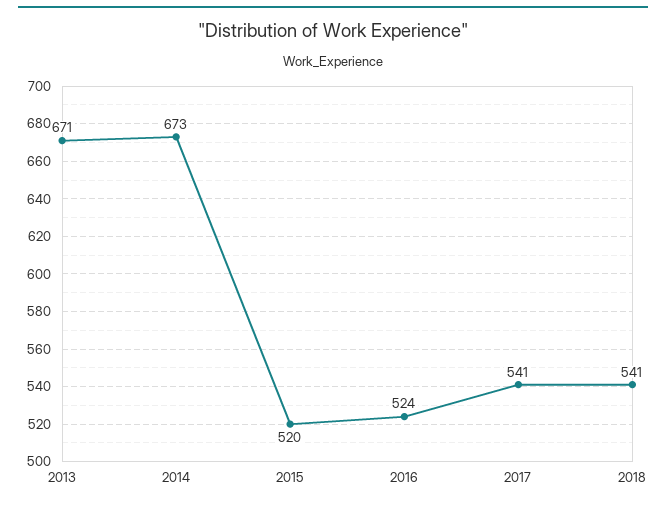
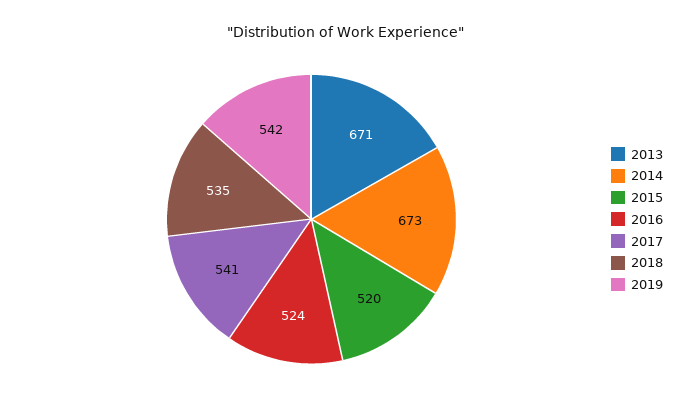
2018: 541 -> 535
2019: none -> 542

